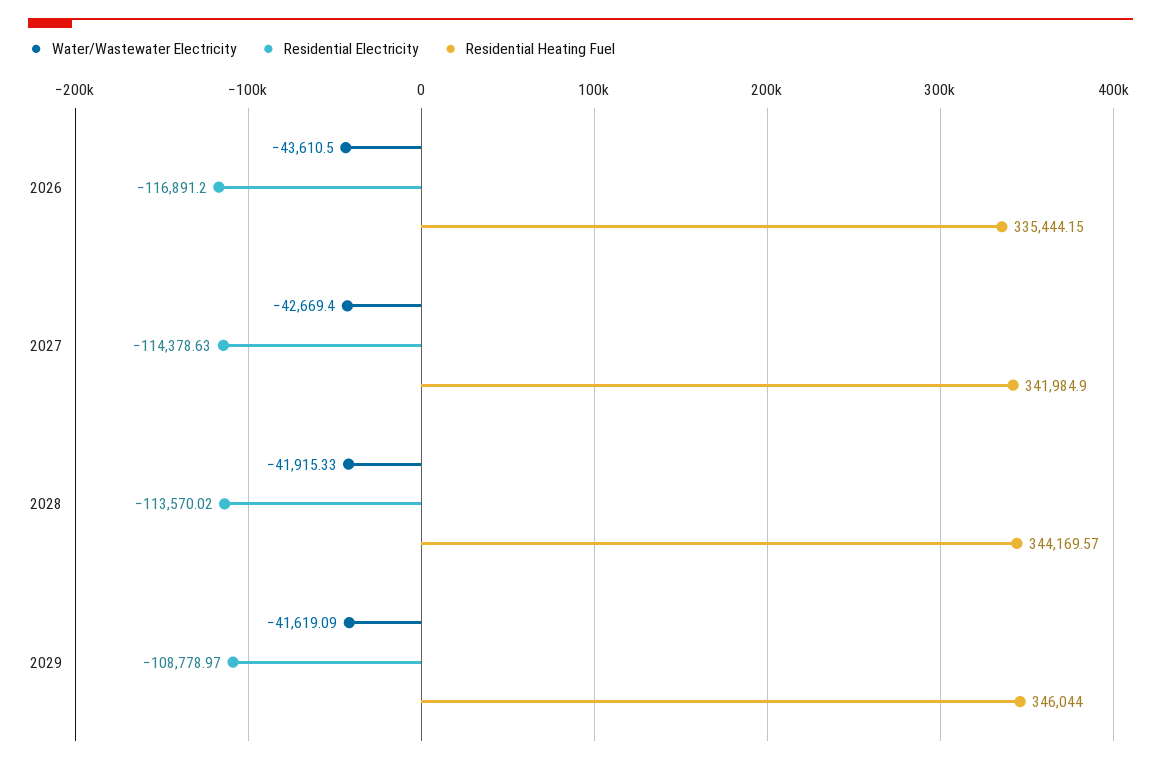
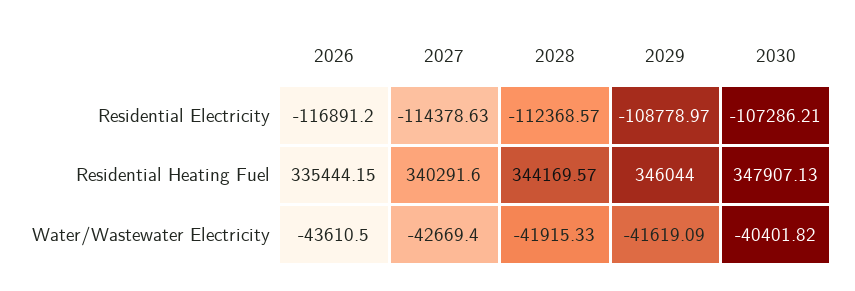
Residential Heating Fuel, 2027: 341984.9 -> 340291.6
Residential Electricity, 2028: -113570.02 -> -112368.57
Residential Electricity, 2030: none -> -107286.21
Residential Heating Fuel, 2030: none -> 347907.13
Water/Wastewater Electricity, 2030: none -> -40401.82

